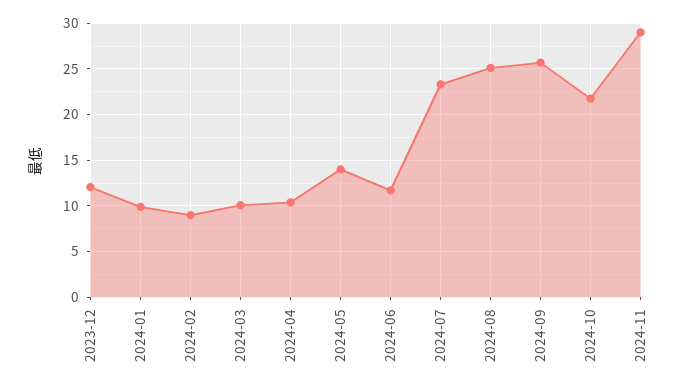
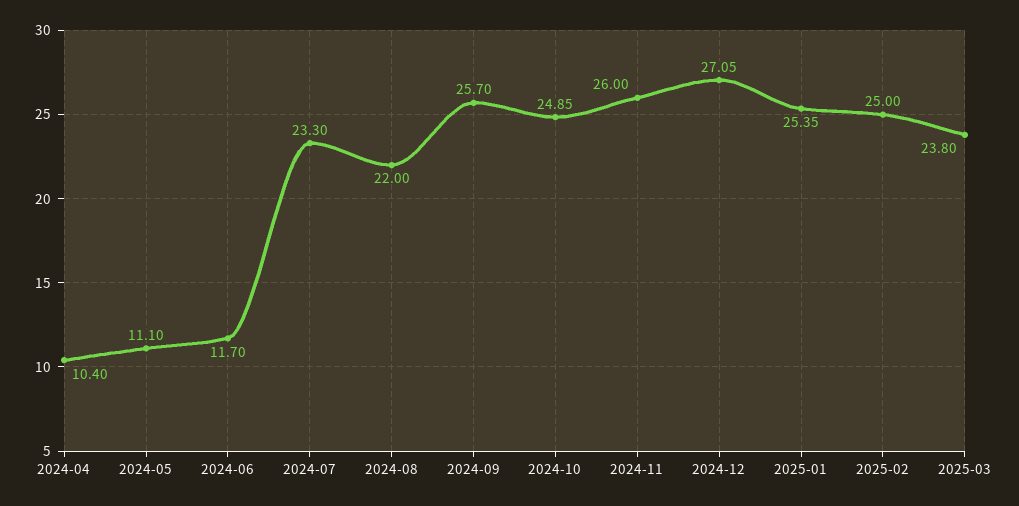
2023-12: 12 -> none
2024-01: 10 -> none
2024-02: 9 -> none
2024-03: 10 -> none
2024-05: 14 -> 11.1
2024-08: 25 -> 22
2024-10: 22 -> 24.85
2024-11: 29 -> 26
2024-12: none -> 27.05
2025-01: none -> 25.35
2025-02: none -> 25
2025-03: none -> 23.8

